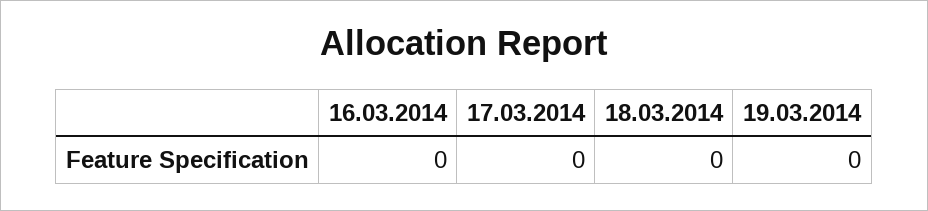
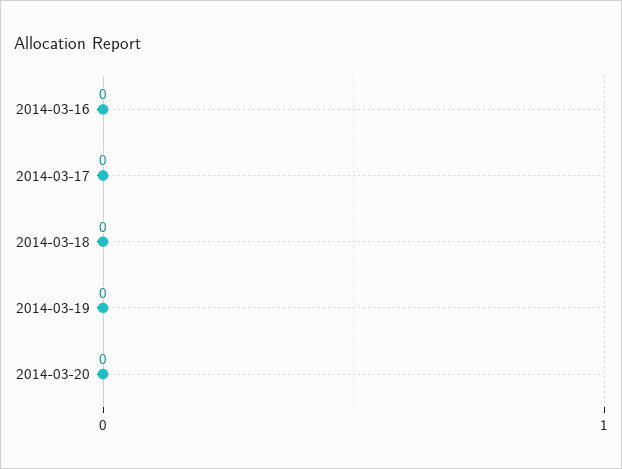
2014-03-20: none -> 0

